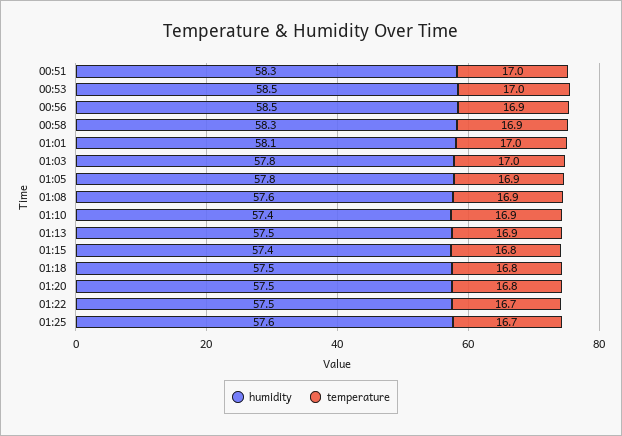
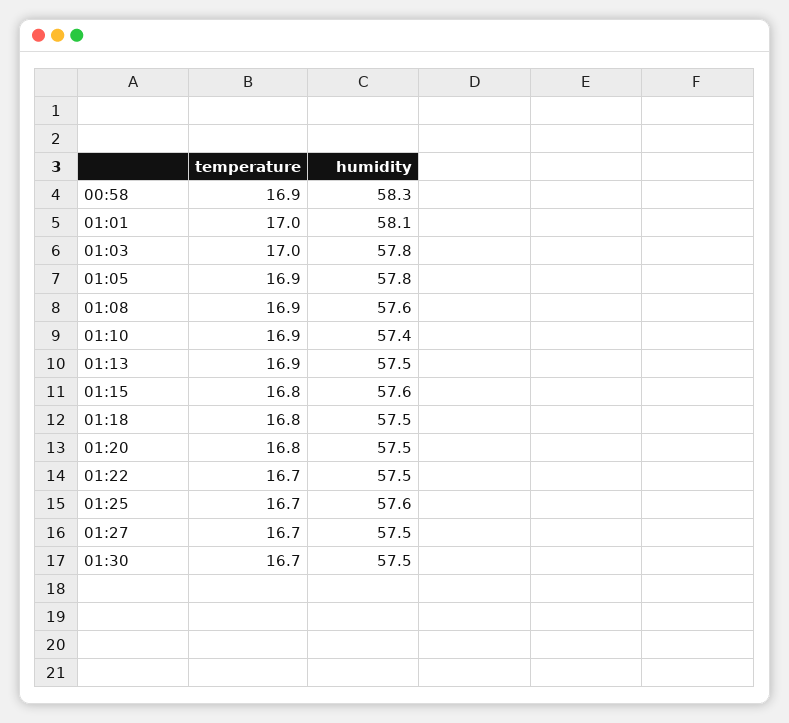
humidity, 00:51: 58.3 -> none
temperature, 00:51: 17 -> none
humidity, 00:53: 58.5 -> none
temperature, 00:53: 17 -> none
humidity, 00:56: 58.5 -> none
temperature, 00:56: 16.9 -> none
humidity, 01:15: 57.4 -> 57.6
temperature, 01:27: none -> 16.7
humidity, 01:27: none -> 57.5
temperature, 01:30: none -> 16.7
humidity, 01:30: none -> 57.5

